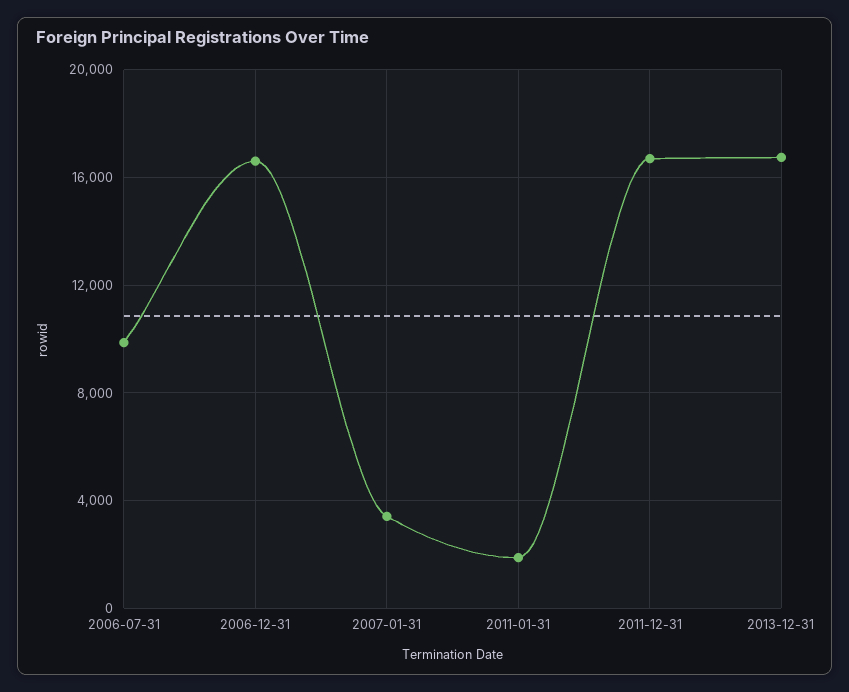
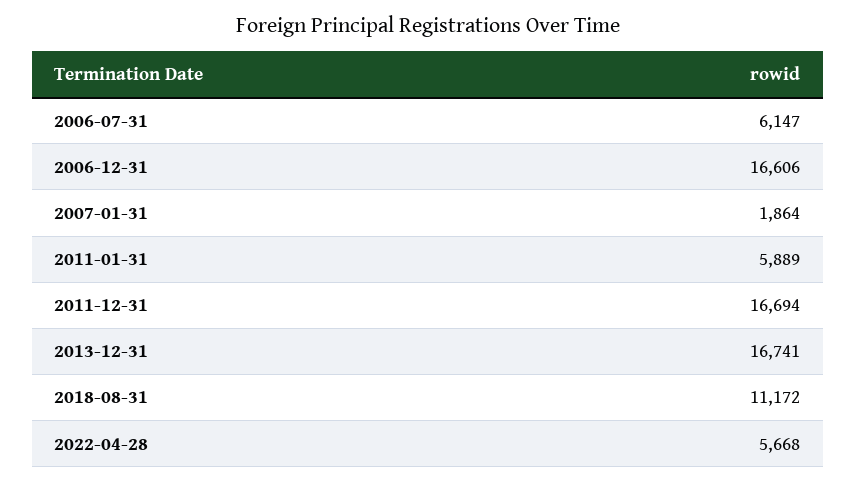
2006-07-31: 10000 -> 6147
2007-01-31: 3500 -> 1864
2011-01-31: 2000 -> 5889
2018-08-31: none -> 11172
2022-04-28: none -> 5668

